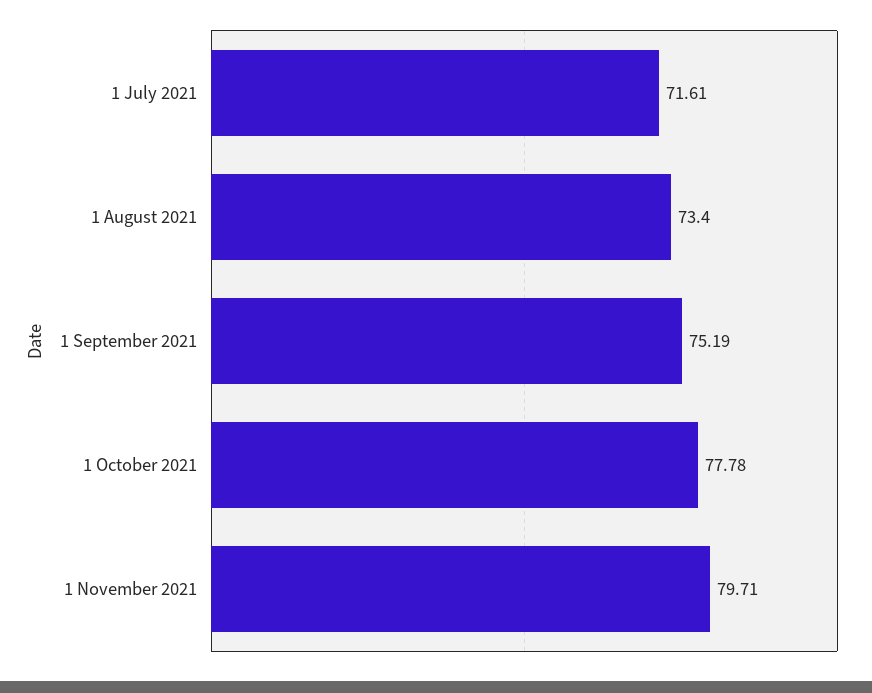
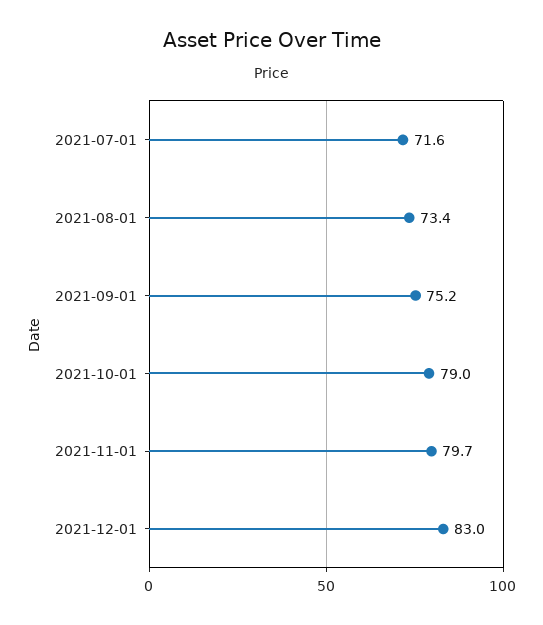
1 October 2021: 77.78 -> 79
2021-12-01: none -> 83

